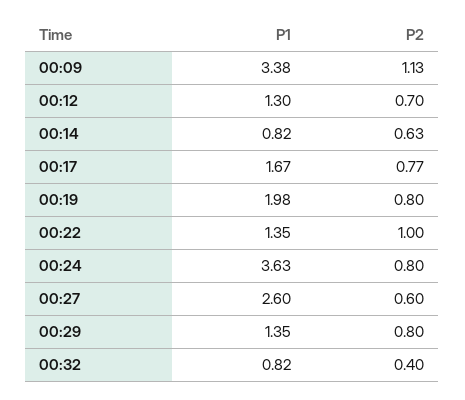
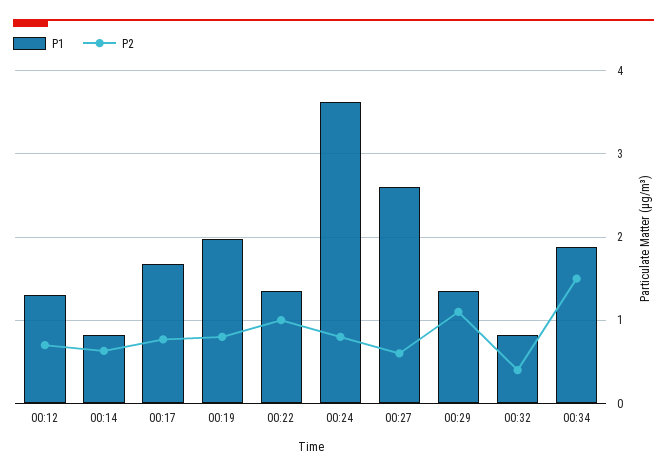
P1, 00:09: 3.38 -> none
P2, 00:09: 1.13 -> none
P2, 00:29: 0.8 -> 1.1
P1, 00:34: none -> 1.9
P2, 00:34: none -> 1.5

